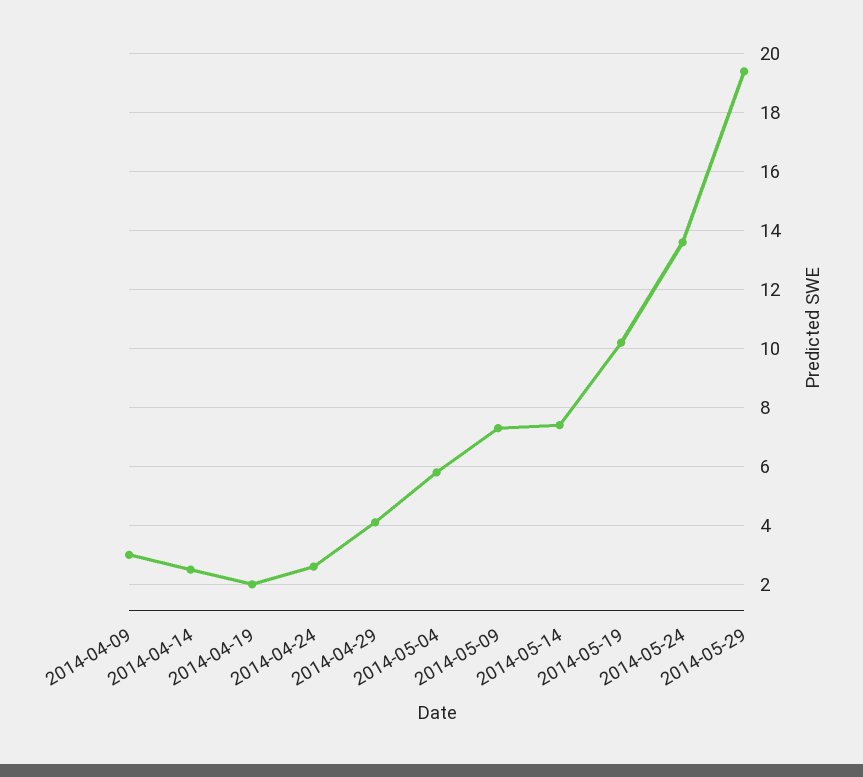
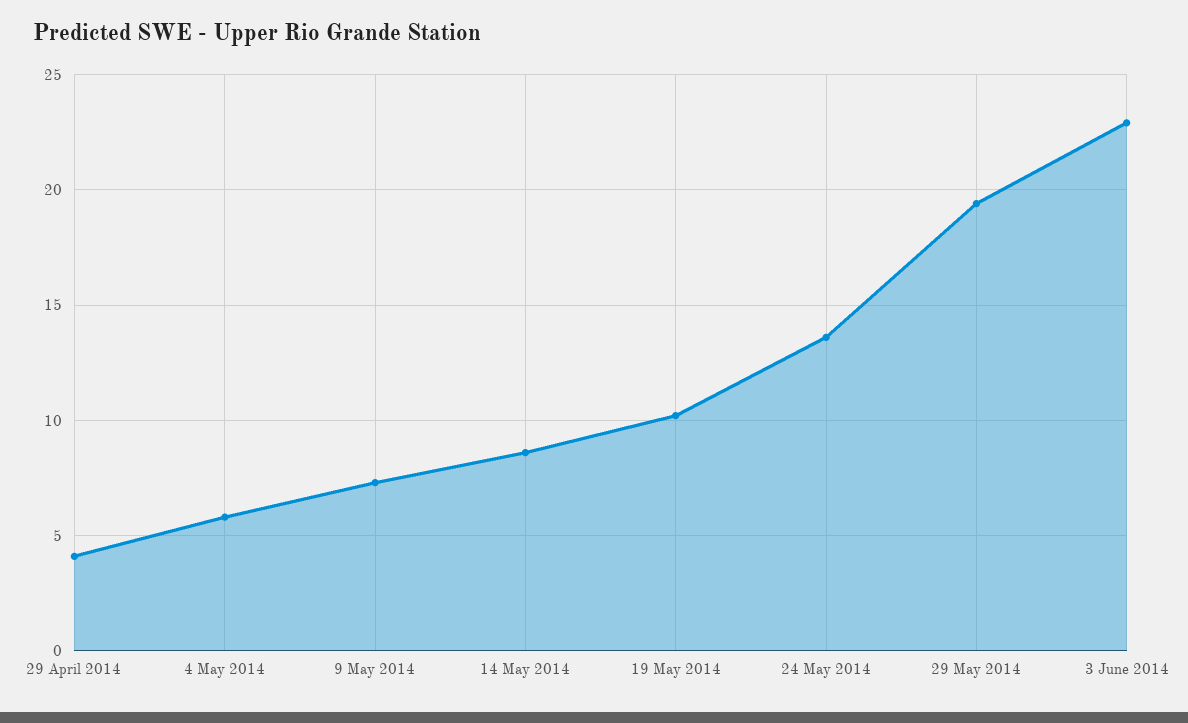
2014-04-09: 3 -> none
2014-04-14: 2.5 -> none
2014-04-19: 2 -> none
2014-04-24: 2.5 -> none
2014-05-14: 7.5 -> 8.5
3 June 2014: none -> 23

